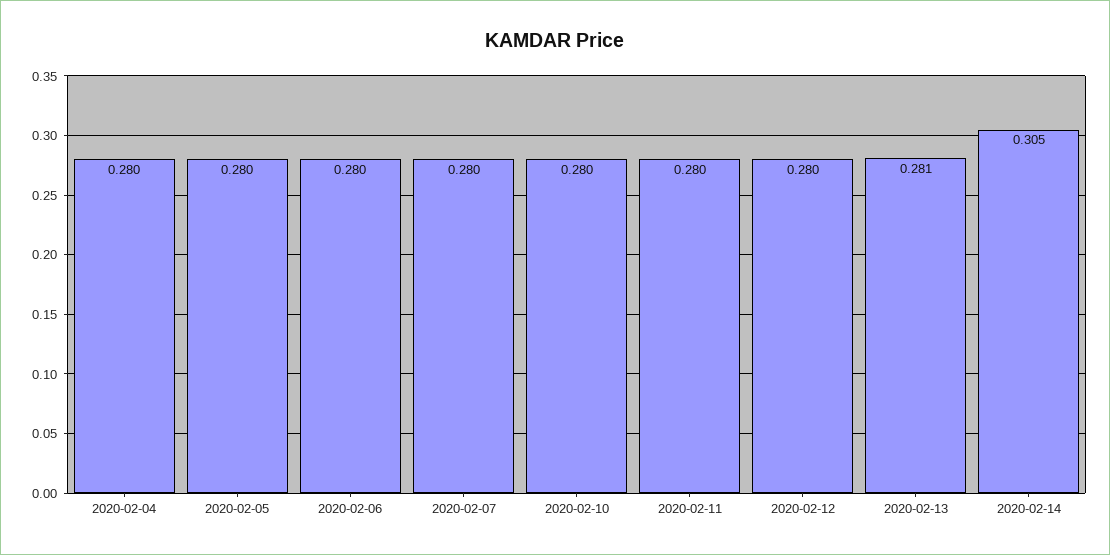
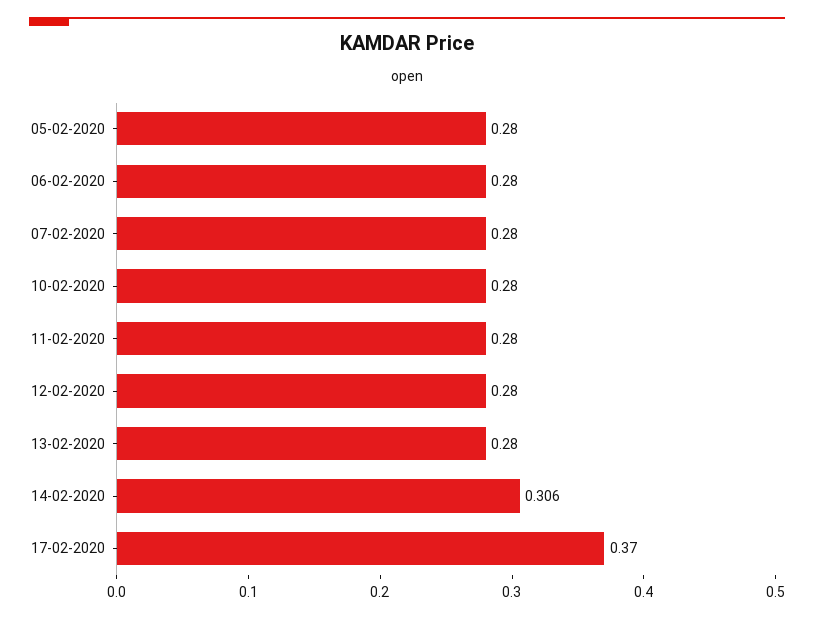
2020-02-04: 0.28 -> none
2020-02-13: 0.281 -> 0.28
2020-02-14: 0.305 -> 0.306
17-02-2020: none -> 0.37

